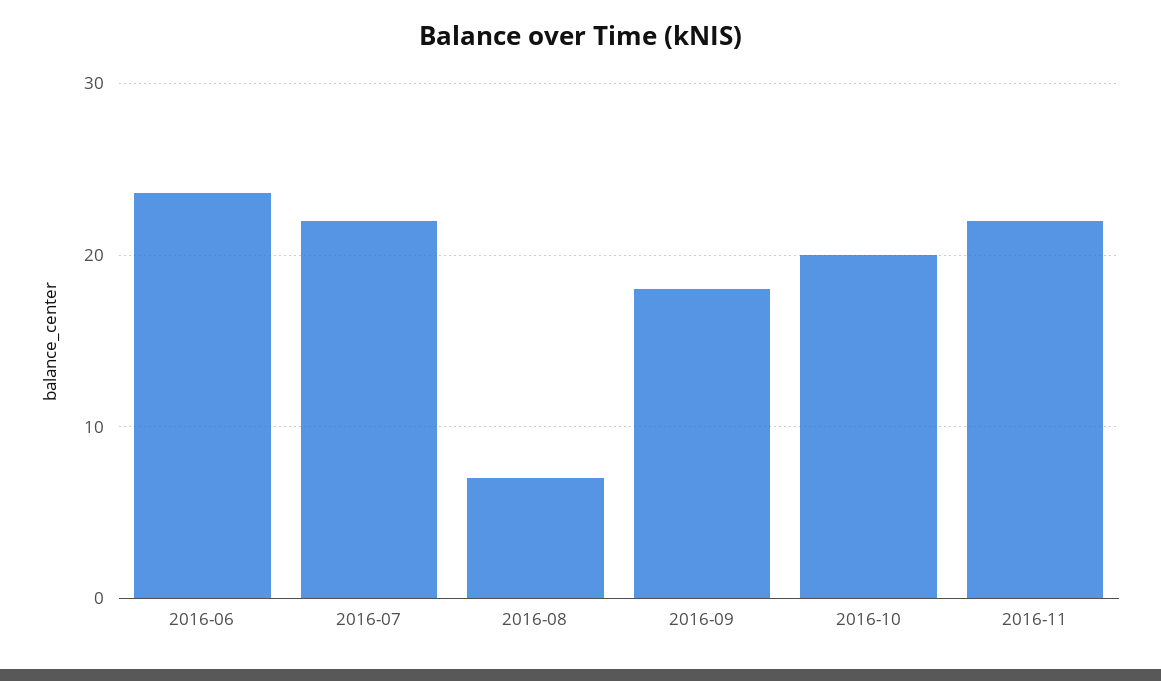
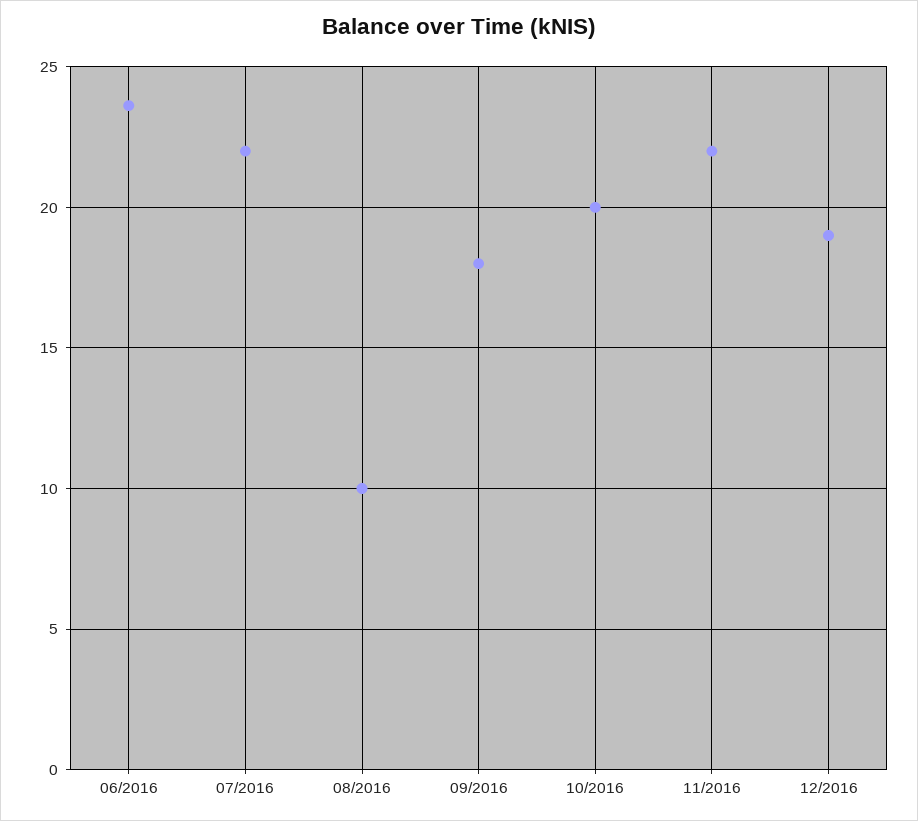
2016-08: 7 -> 10
12/2016: none -> 19

